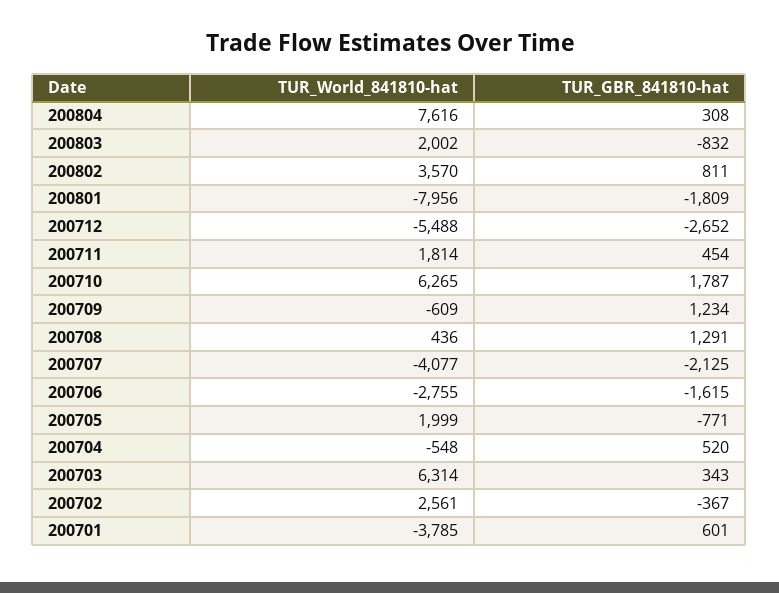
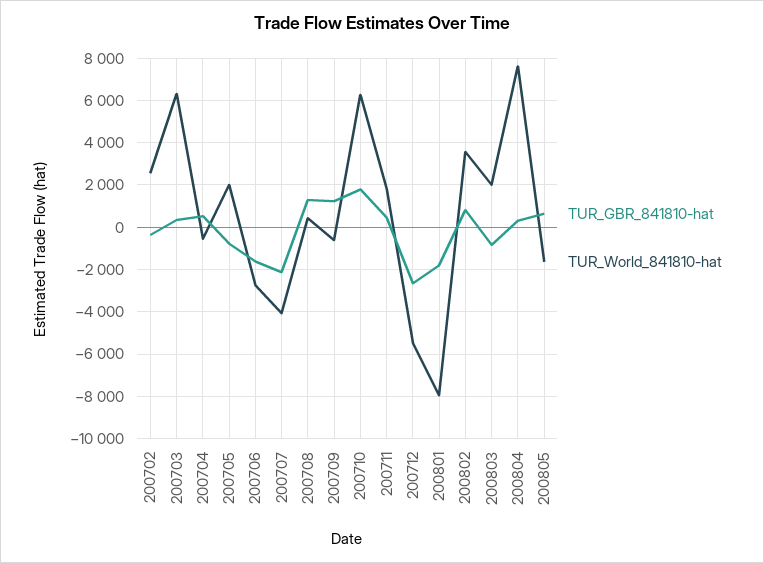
TUR_World_841810-hat, 200701: -3785 -> none
TUR_GBR_841810-hat, 200701: 601 -> none
TUR_GBR_841810-hat, 200805: none -> 500
TUR_World_841810-hat, 200805: none -> -1500

